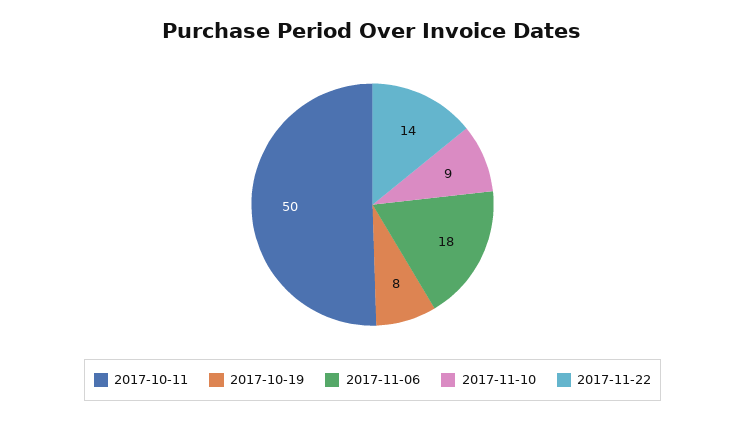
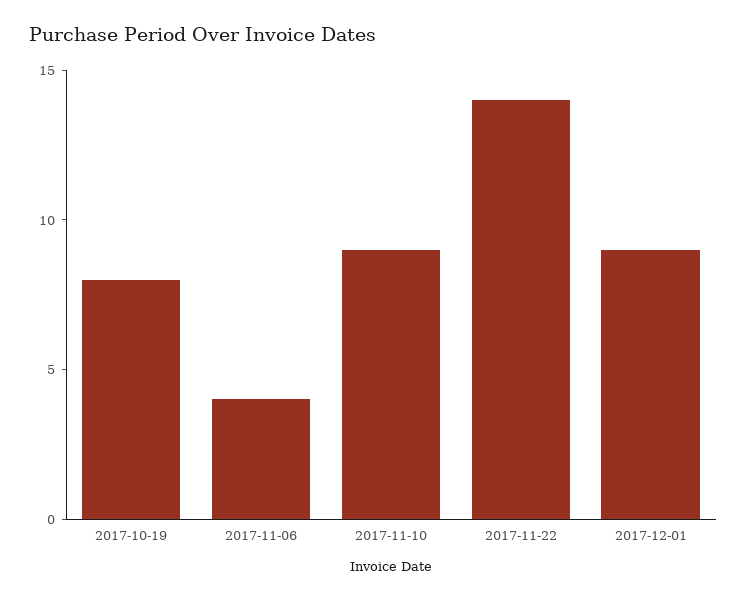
2017-10-11: 50 -> none
2017-11-06: 18 -> 4
2017-12-01: none -> 9

